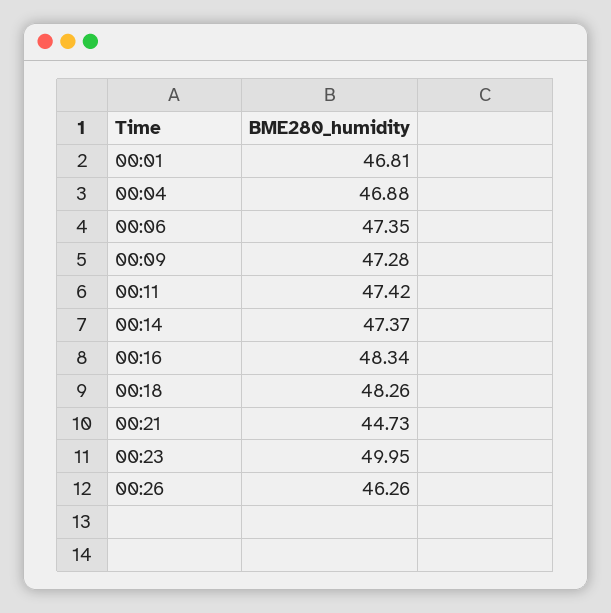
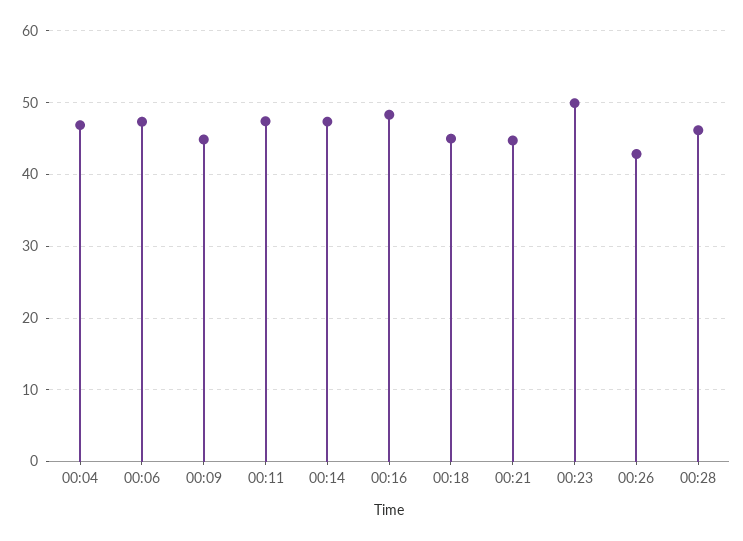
00:01: 46.81 -> none
00:09: 47.28 -> 45
00:18: 48.26 -> 45
00:26: 46.26 -> 43
00:28: none -> 46

